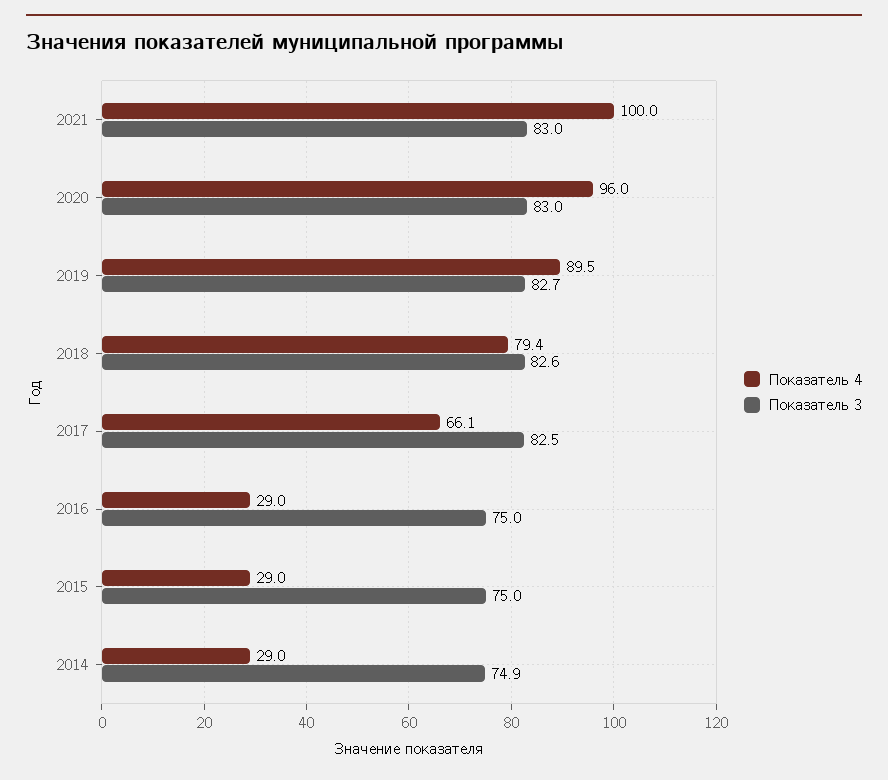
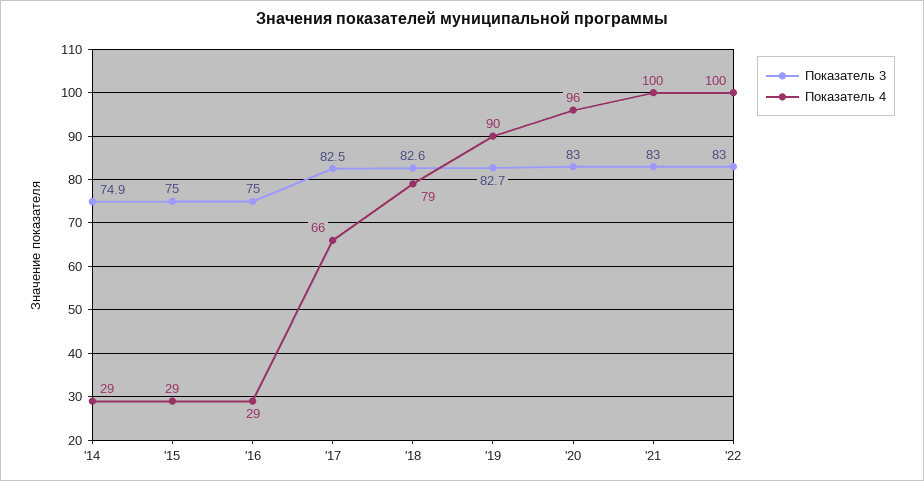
Показатель 3, '22: none -> 83
Показатель 4, '22: none -> 100

